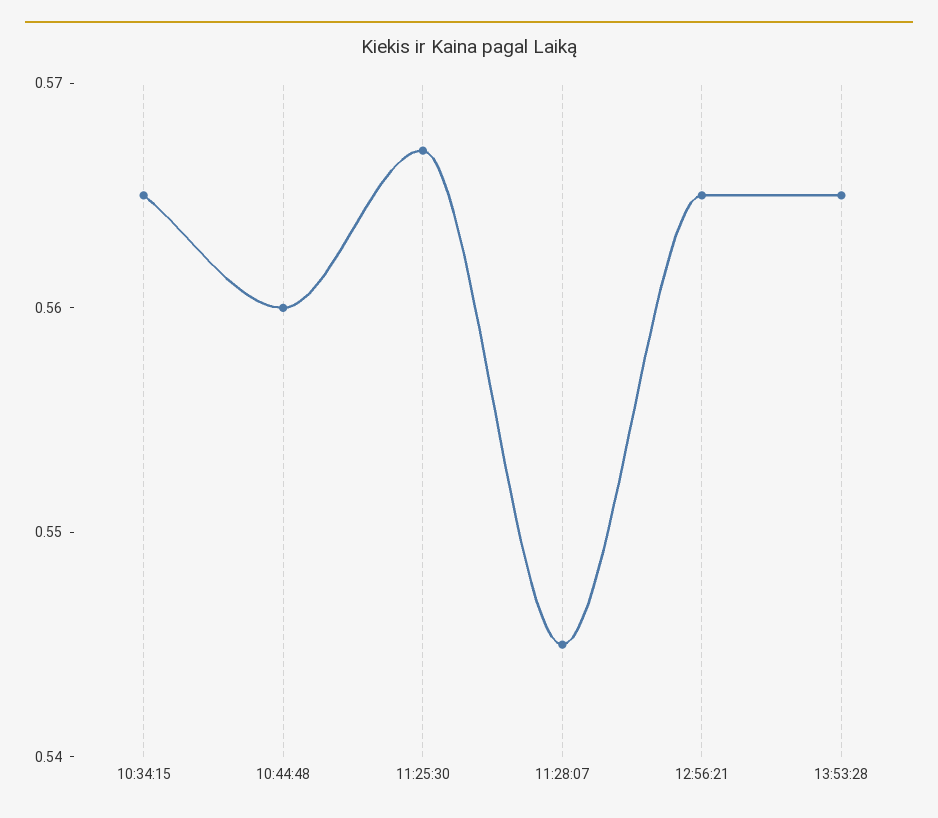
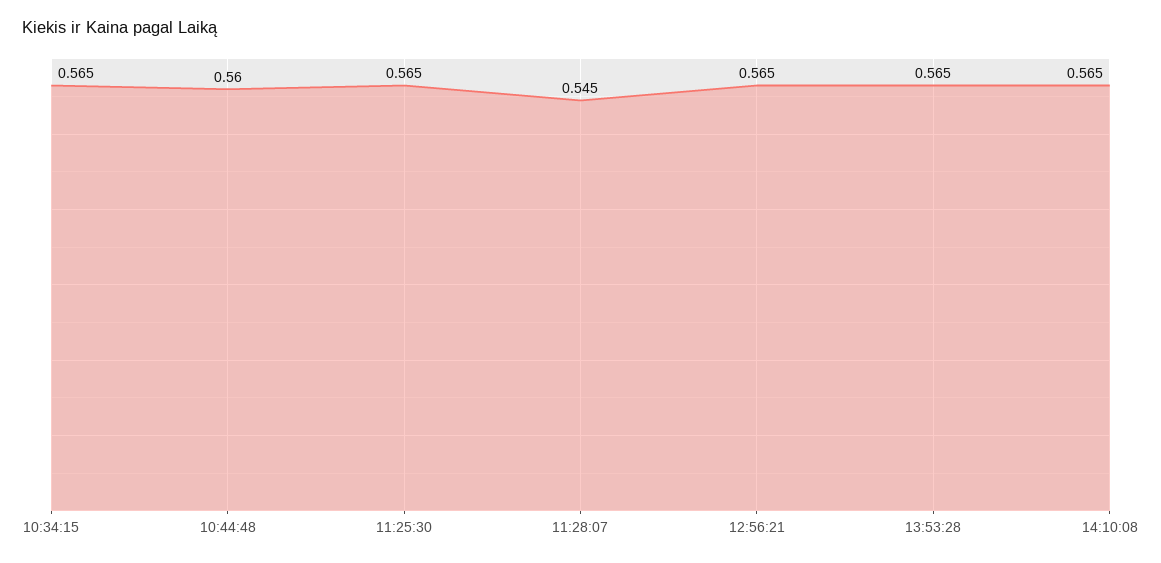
11:25:30: 0.567 -> 0.565
14:10:08: none -> 0.565

